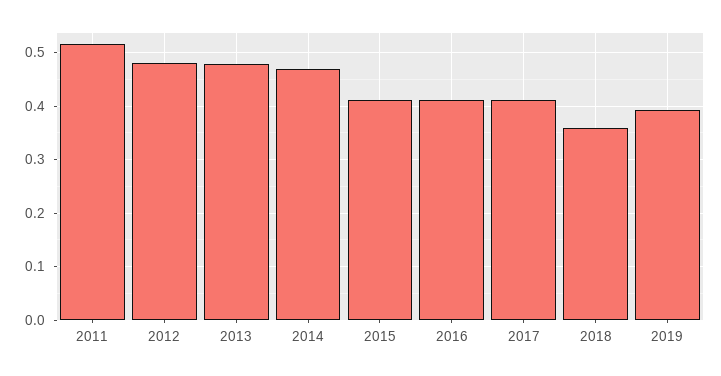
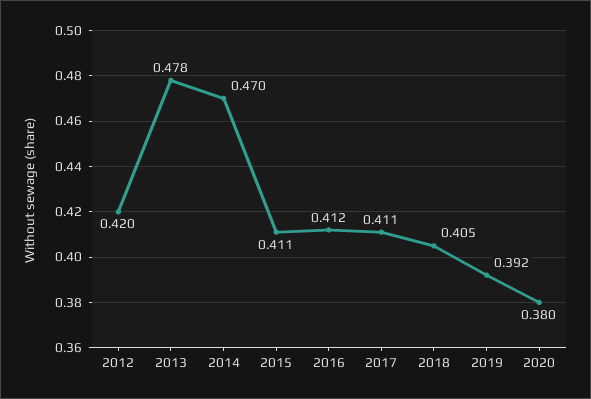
2011: 0.52 -> none
2012: 0.48 -> 0.42
2018: 0.36 -> 0.405
2020: none -> 0.38

